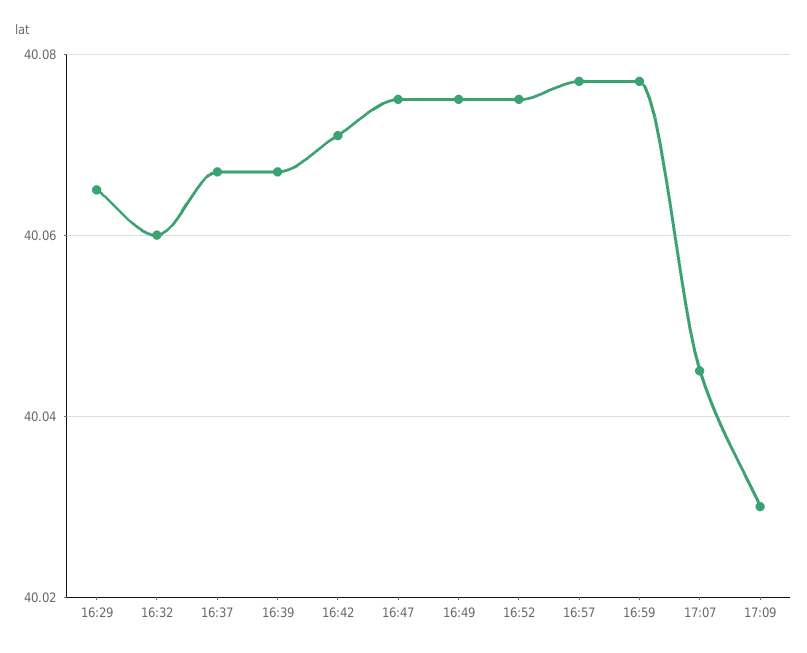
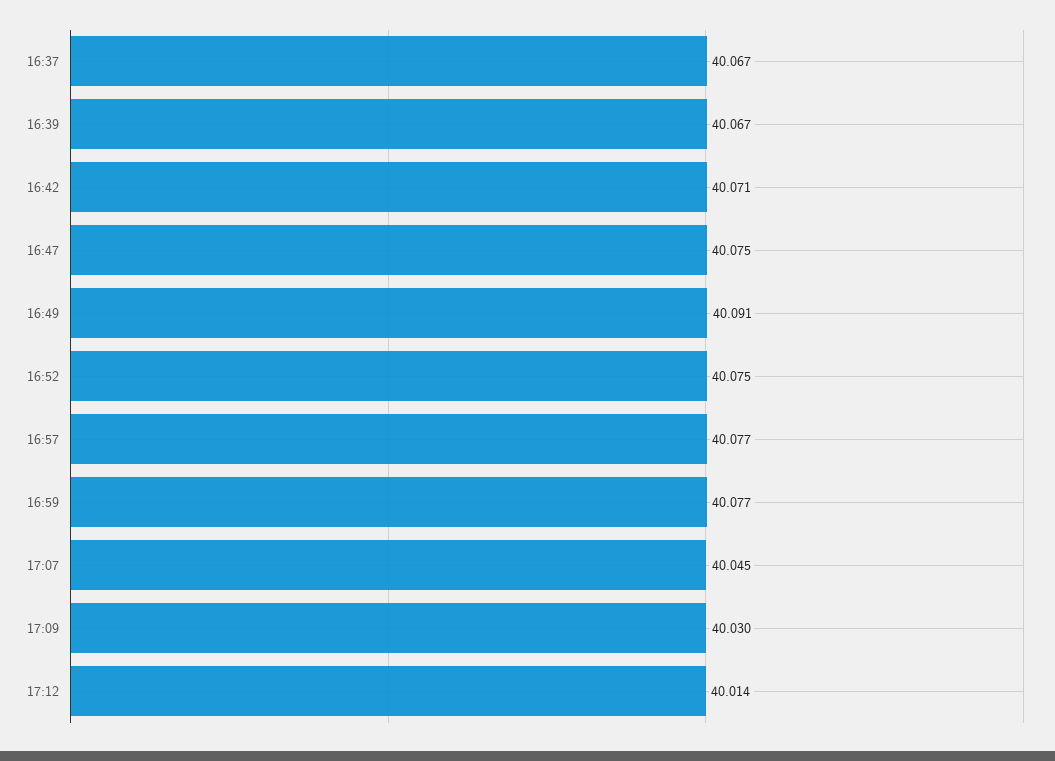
16:29: 40.065 -> none
16:32: 40.06 -> none
16:49: 40.075 -> 40.091
17:12: none -> 40.014

